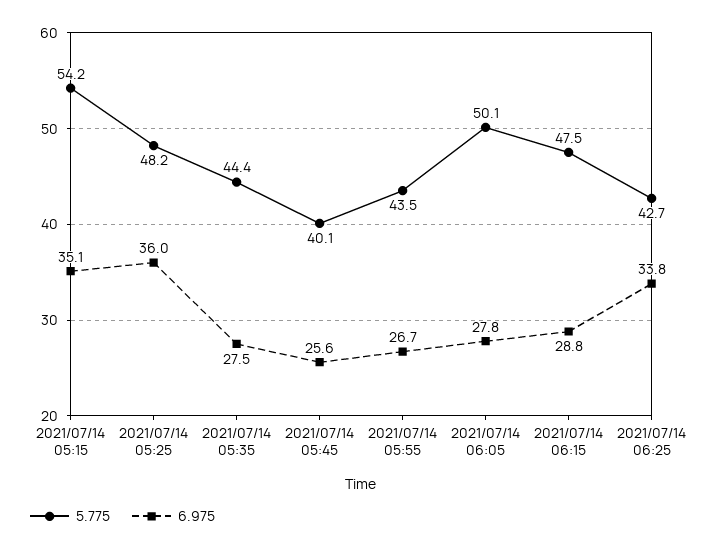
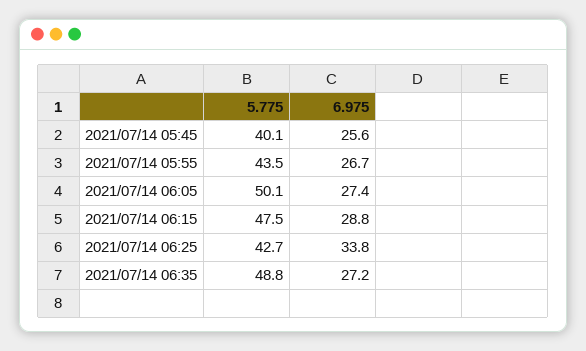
5.775, 2021/07/14 05:15: 54.2 -> none
6.975, 2021/07/14 05:15: 35.1 -> none
5.775, 2021/07/14 05:25: 48.2 -> none
6.975, 2021/07/14 05:25: 36 -> none
5.775, 2021/07/14 05:35: 44.4 -> none
6.975, 2021/07/14 05:35: 27.5 -> none
6.975, 2021/07/14 06:05: 27.8 -> 27.4
5.775, 2021/07/14 06:35: none -> 48.8
6.975, 2021/07/14 06:35: none -> 27.2

